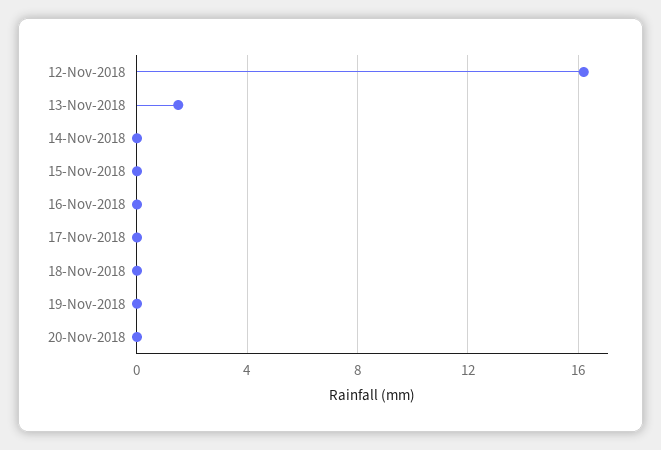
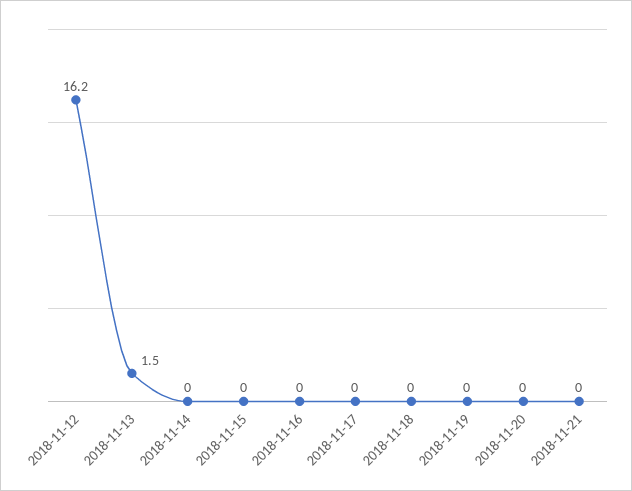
2018-11-21: none -> 0

